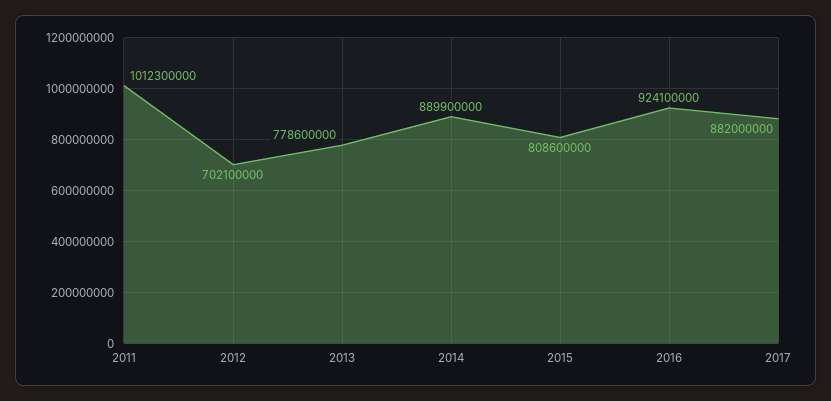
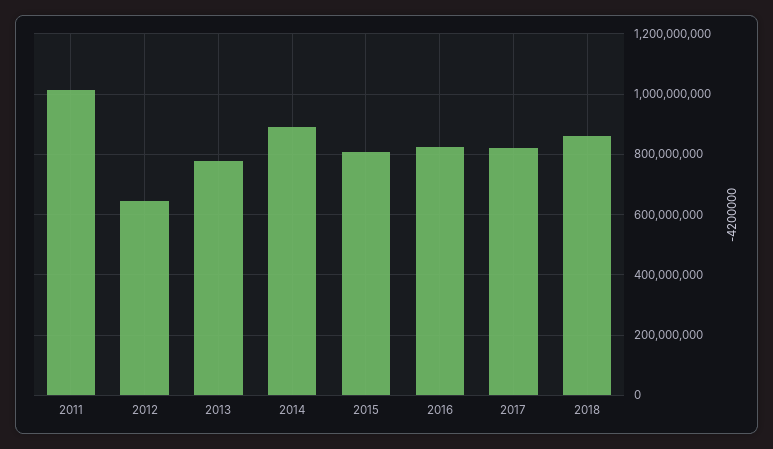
2012: 702100000 -> 640000000
2016: 924100000 -> 820000000
2017: 882000000 -> 820000000
2018: none -> 860000000

